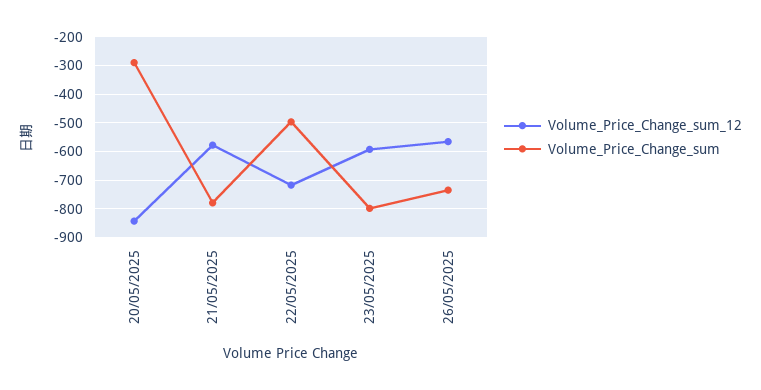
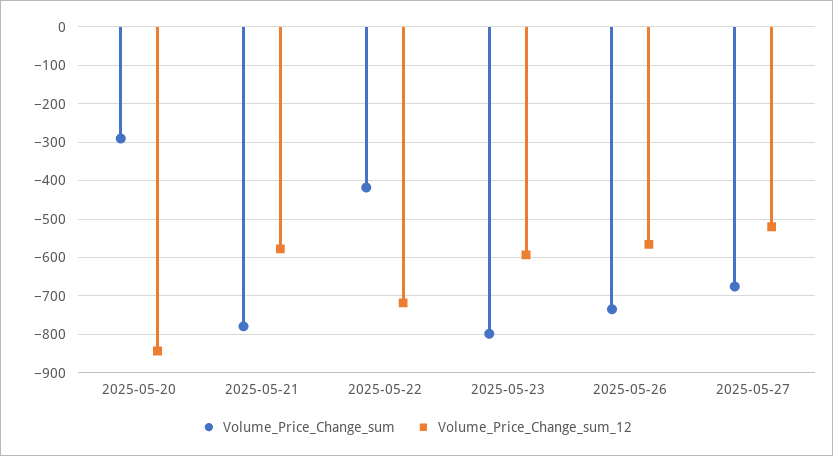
Volume_Price_Change_sum, 22/05/2025: -500 -> -420
Volume_Price_Change_sum, 2025-05-27: none -> -680
Volume_Price_Change_sum_12, 2025-05-27: none -> -520

